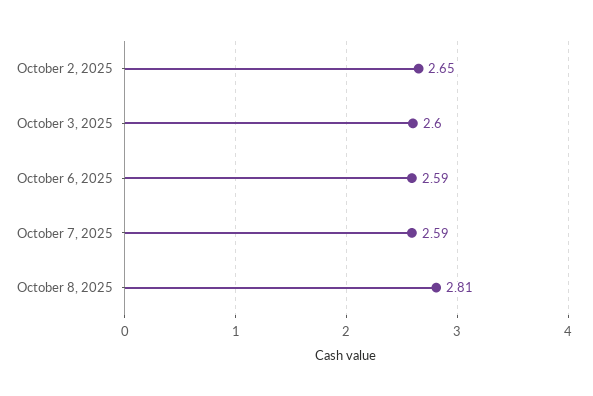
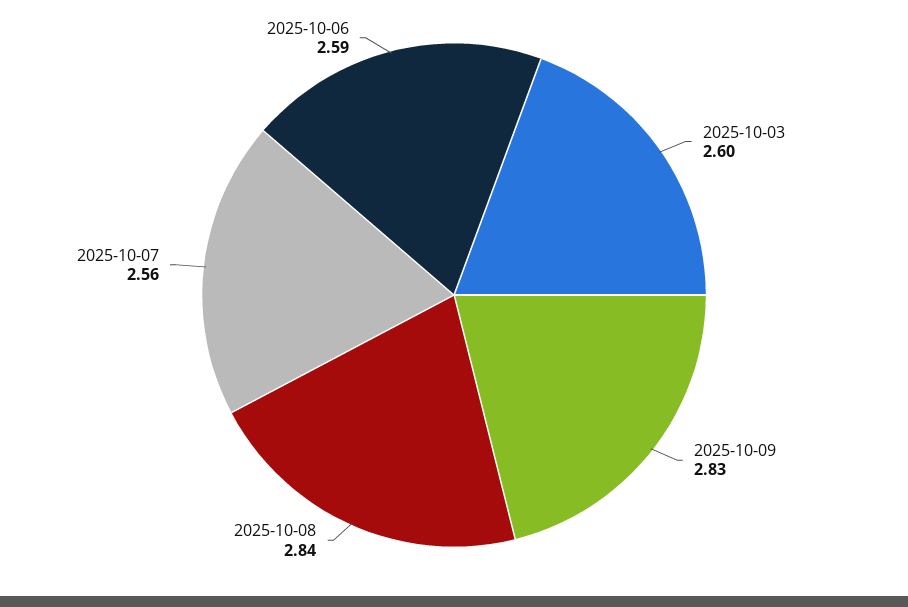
October 2, 2025: 2.65 -> none
October 7, 2025: 2.59 -> 2.56
October 8, 2025: 2.81 -> 2.84
2025-10-09: none -> 2.83

